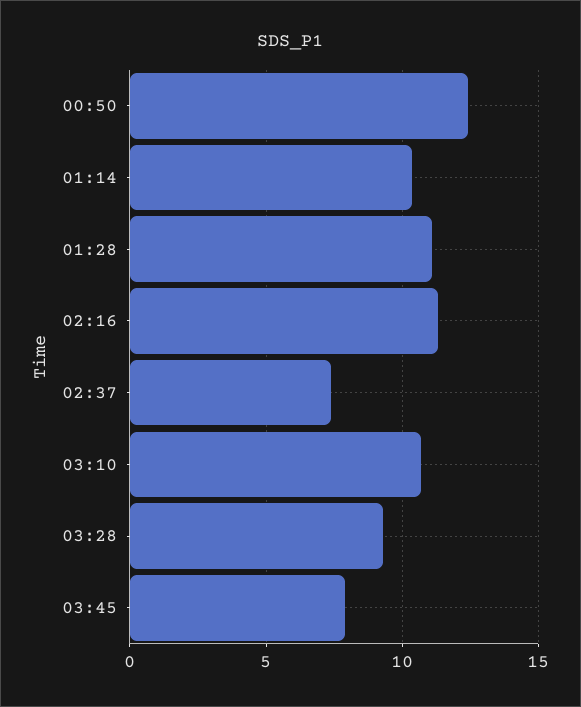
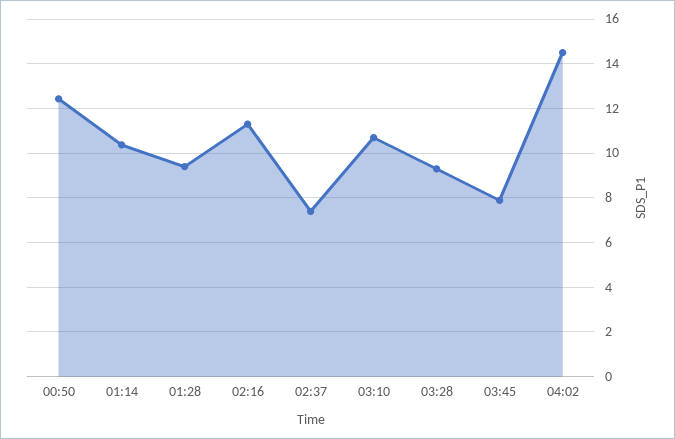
01:28: 11 -> 9.5
04:02: none -> 14.5

